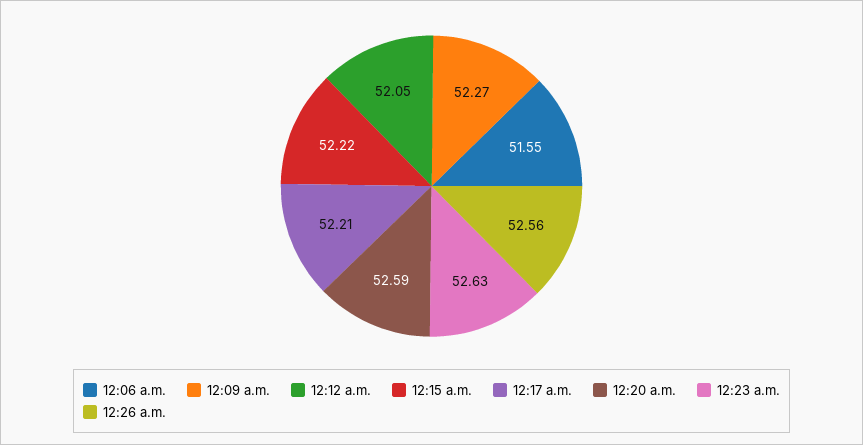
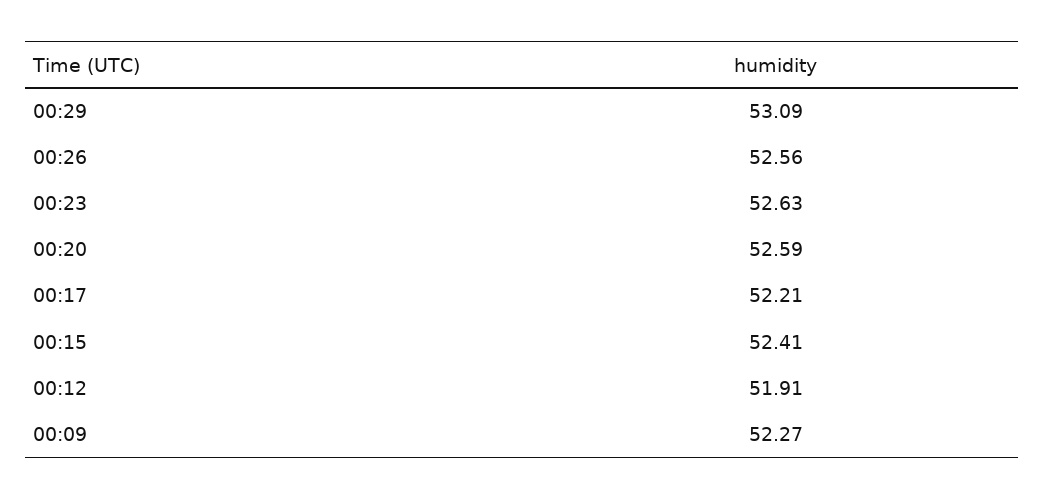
12:06 a.m.: 51.55 -> none
12:12 a.m.: 52.05 -> 51.91
12:15 a.m.: 52.22 -> 52.41
00:29: none -> 53.09

